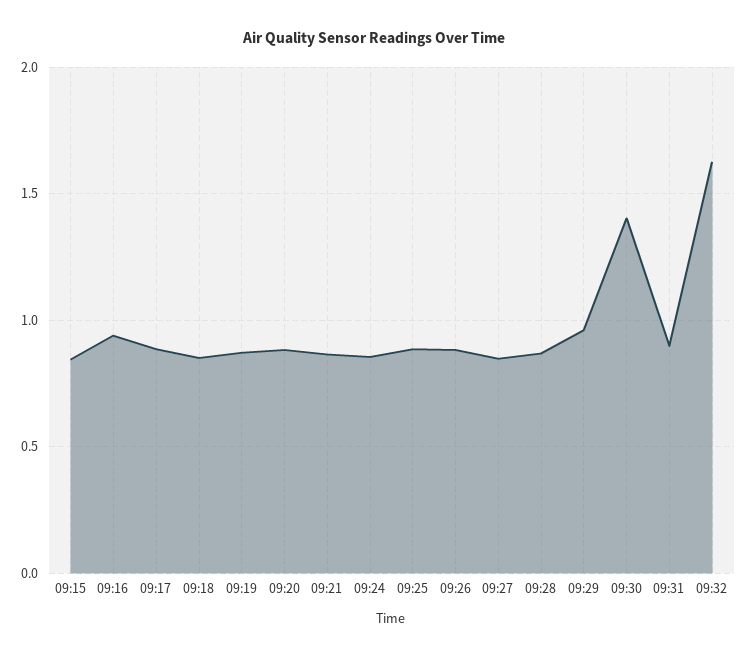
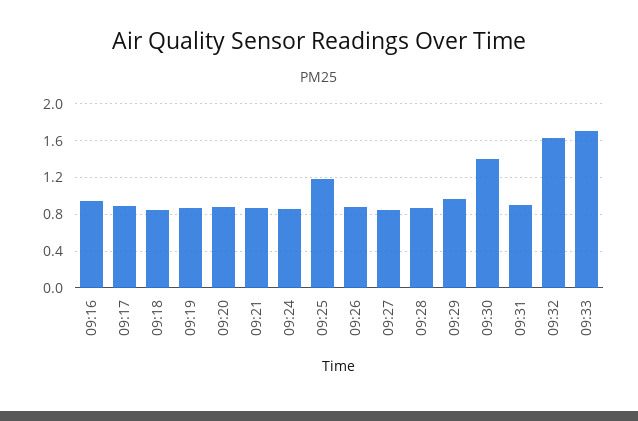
09:15: 0.85 -> none
09:25: 0.9 -> 1.2
09:33: none -> 1.7

